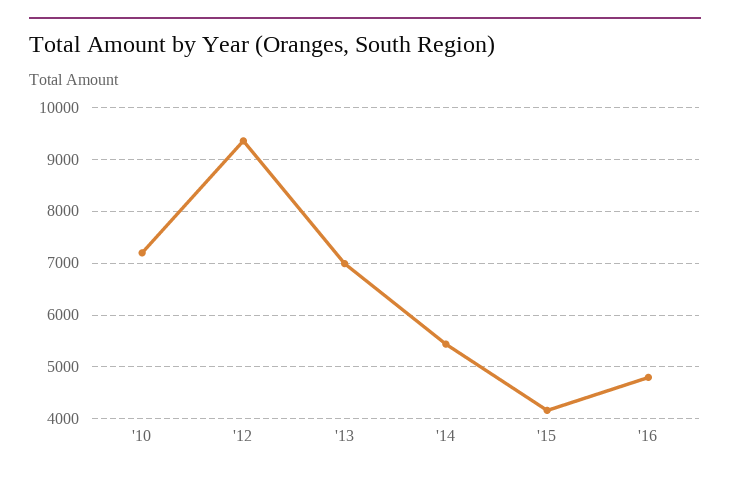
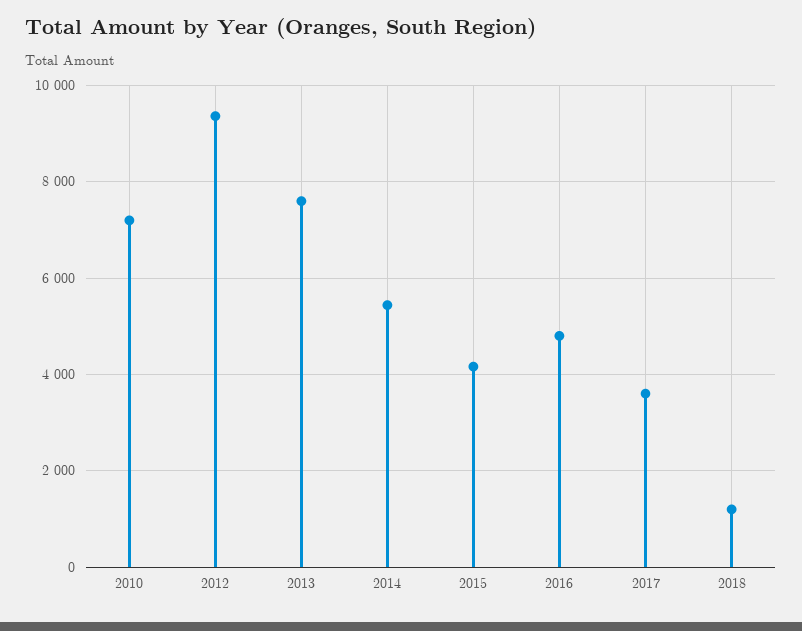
'13: 7000 -> 7600
2017: none -> 3600
2018: none -> 1200

